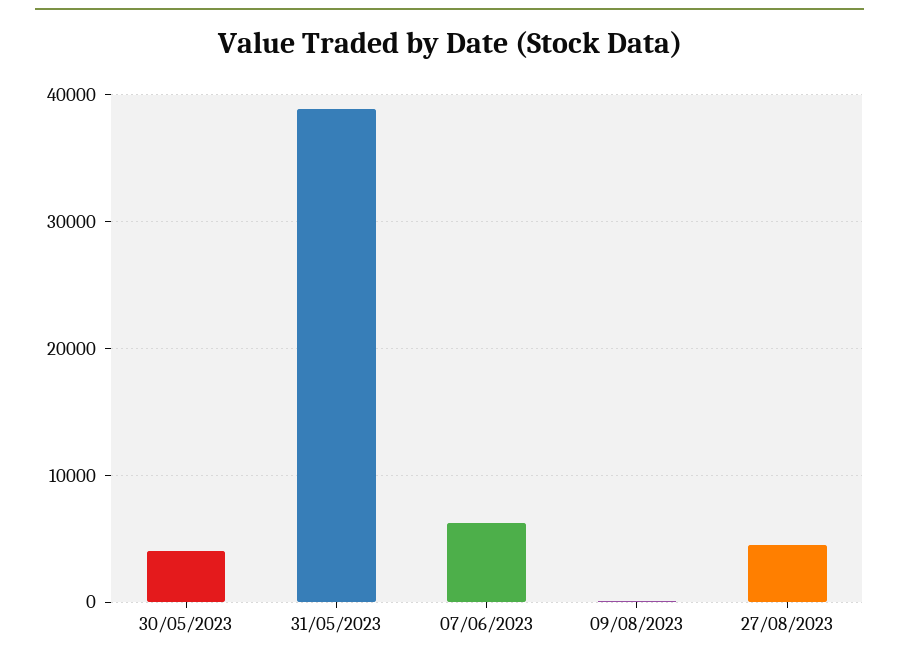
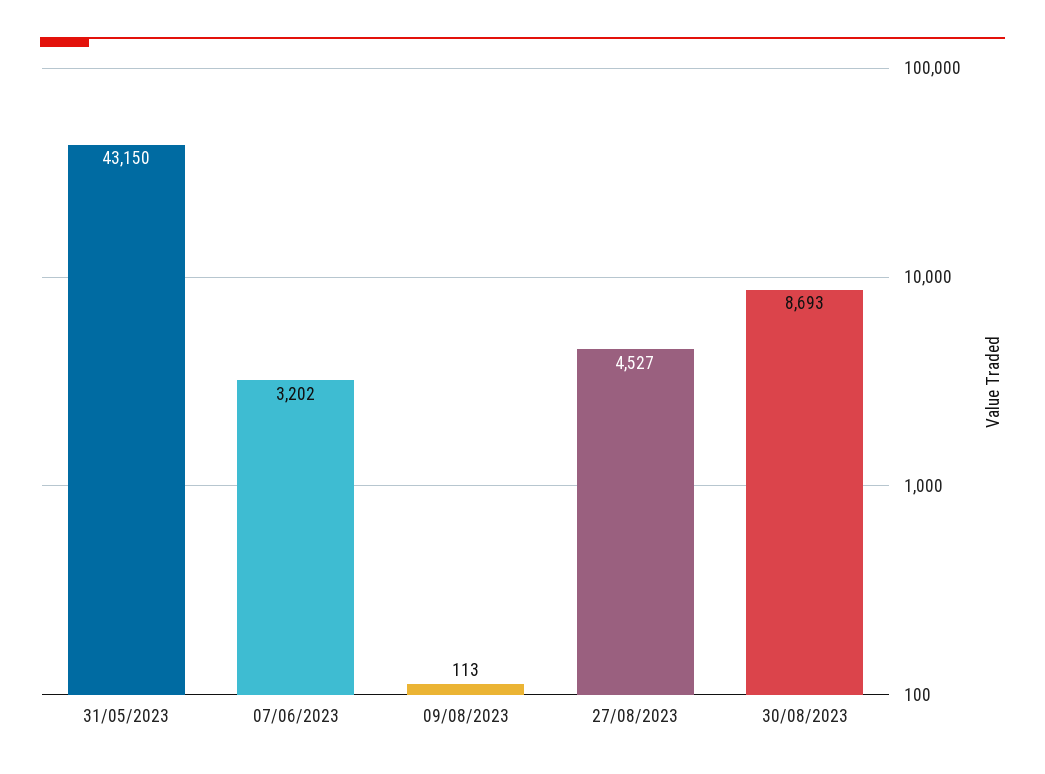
30/05/2023: 4000 -> none
31/05/2023: 39000 -> 43150
07/06/2023: 6000 -> 3202
30/08/2023: none -> 8693

